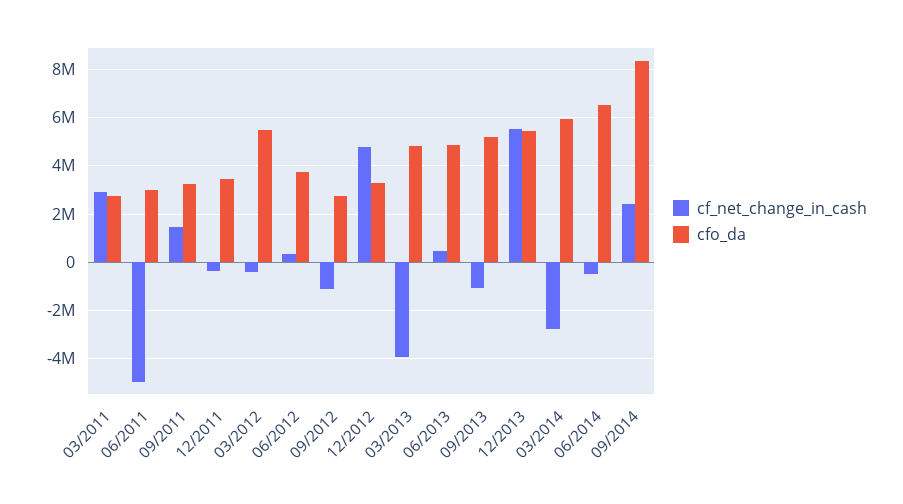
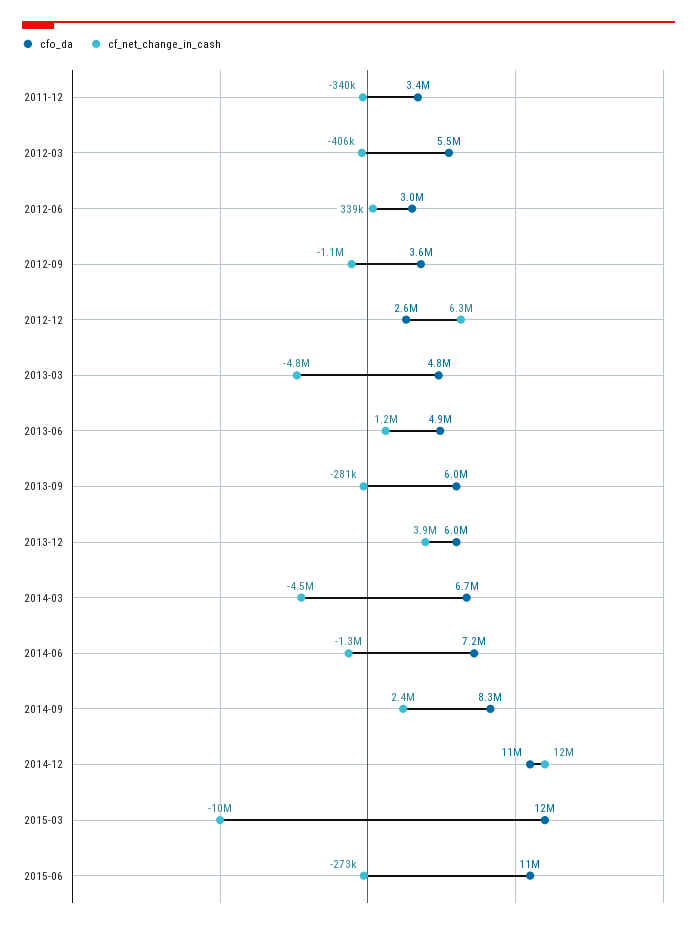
cf_net_change_in_cash, 03/2011: 3000000 -> none
cfo_da, 03/2011: 2750000 -> none
cf_net_change_in_cash, 06/2011: -5000000 -> none
cfo_da, 06/2011: 3000000 -> none
cf_net_change_in_cash, 09/2011: 1500000 -> none
cfo_da, 09/2011: 3250000 -> none
cfo_da, 06/2012: 3750000 -> 3000000
cfo_da, 09/2012: 2750000 -> 3600000
cf_net_change_in_cash, 12/2012: 4750000 -> 6300000
cfo_da, 12/2012: 3250000 -> 2600000
cf_net_change_in_cash, 03/2013: -4000000 -> -4800000
cf_net_change_in_cash, 06/2013: 500000 -> 1200000
cf_net_change_in_cash, 09/2013: -1000000 -> -281000
cfo_da, 09/2013: 5250000 -> 6000000
cf_net_change_in_cash, 12/2013: 5500000 -> 3900000
cfo_da, 12/2013: 5500000 -> 6000000
cf_net_change_in_cash, 03/2014: -2750000 -> -4500000
cfo_da, 03/2014: 6000000 -> 6700000
cf_net_change_in_cash, 06/2014: -500000 -> -1300000
cfo_da, 06/2014: 6500000 -> 7200000
cfo_da, 2014-12: none -> 11000000
cf_net_change_in_cash, 2014-12: none -> 12000000
cfo_da, 2015-03: none -> 12000000
cf_net_change_in_cash, 2015-03: none -> -10000000
cfo_da, 2015-06: none -> 11000000
cf_net_change_in_cash, 2015-06: none -> -273000

